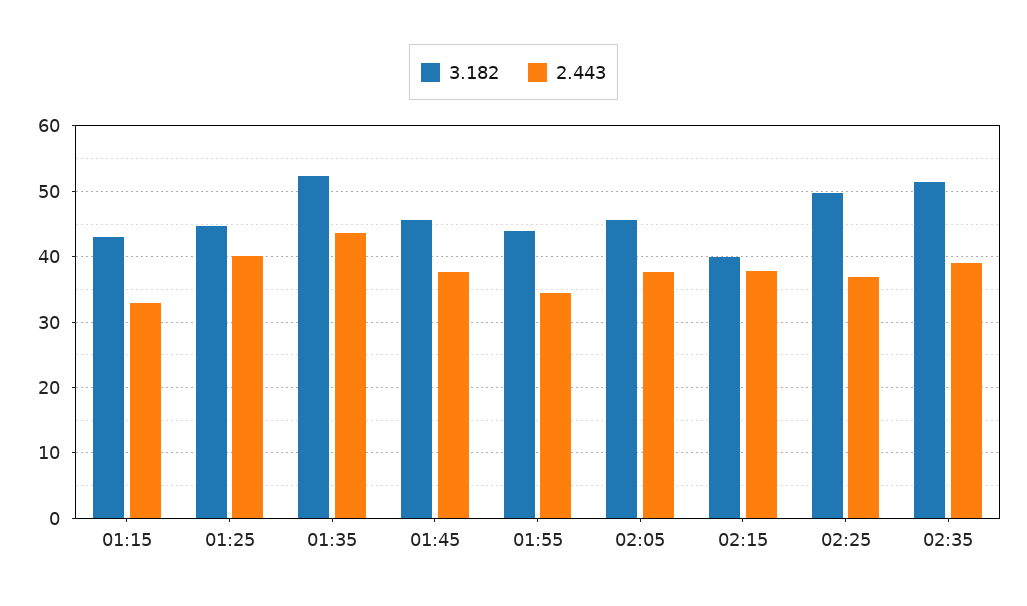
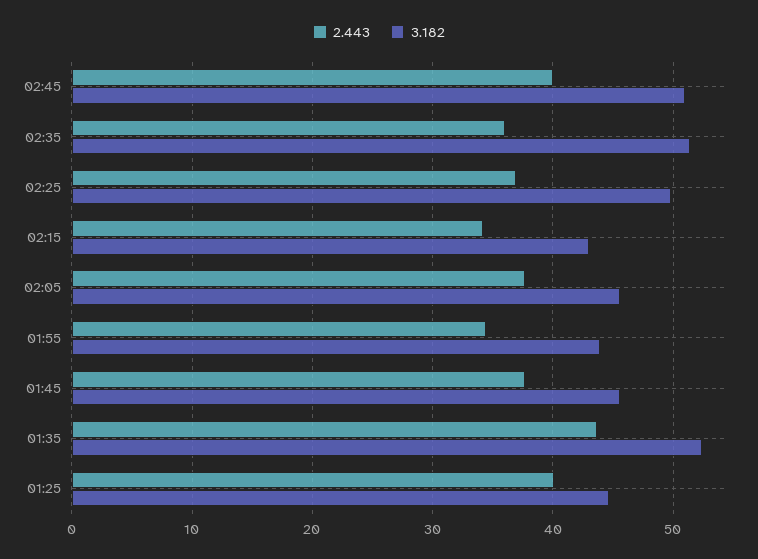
3.182, 01:15: 43 -> none
2.443, 01:15: 33 -> none
3.182, 02:15: 40 -> 43
2.443, 02:15: 38 -> 34
2.443, 02:35: 39 -> 36
2.443, 02:45: none -> 40
3.182, 02:45: none -> 51

